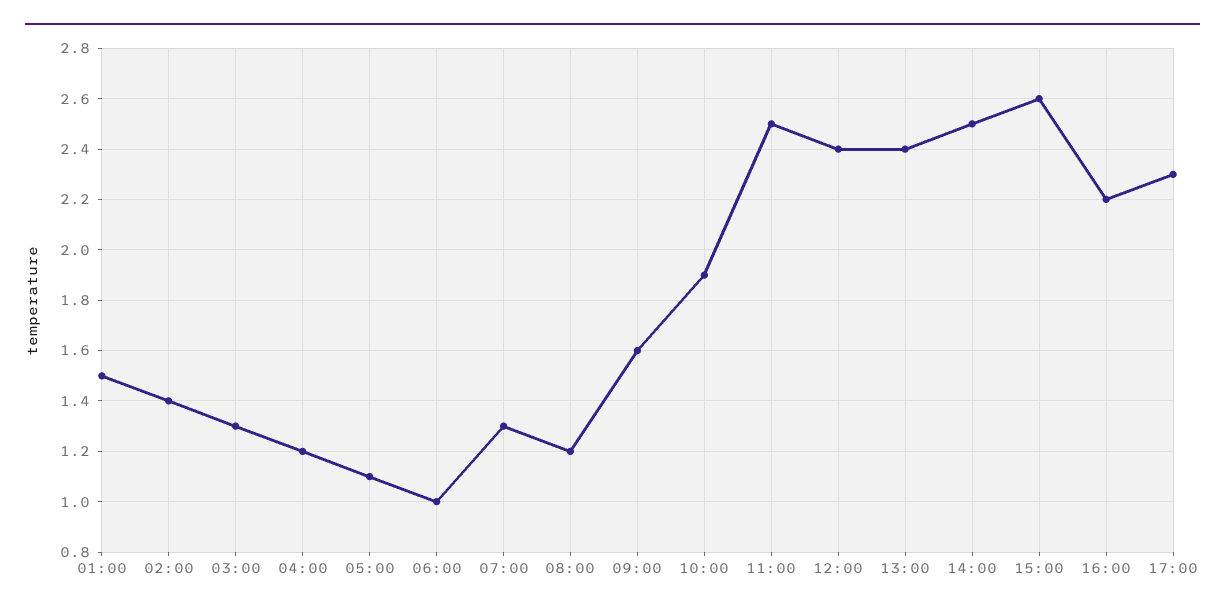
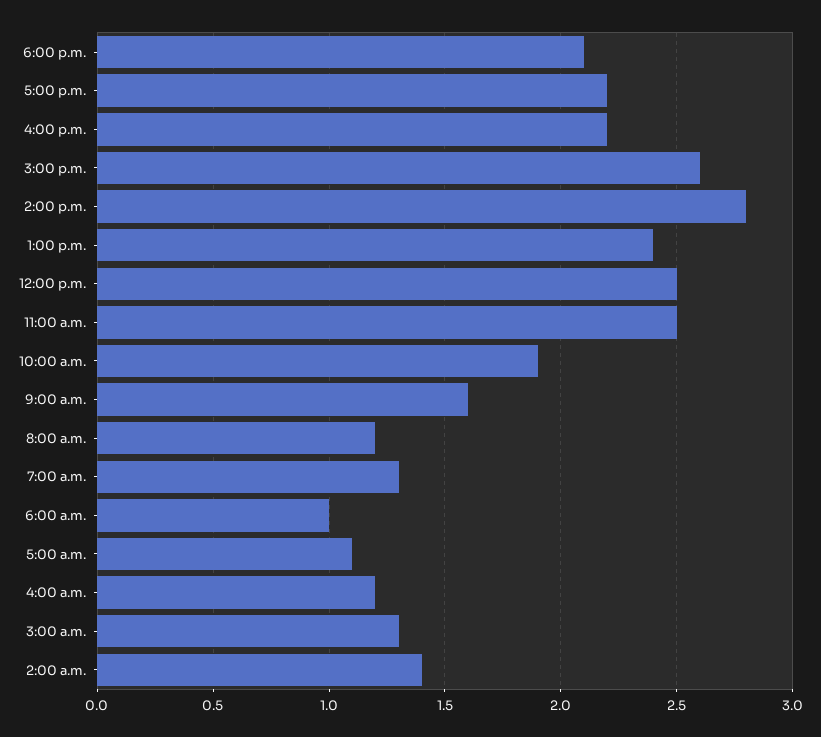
01:00: 1.5 -> none
12:00: 2.4 -> 2.5
14:00: 2.5 -> 2.8
17:00: 2.3 -> 2.2
6:00 p.m.: none -> 2.1

